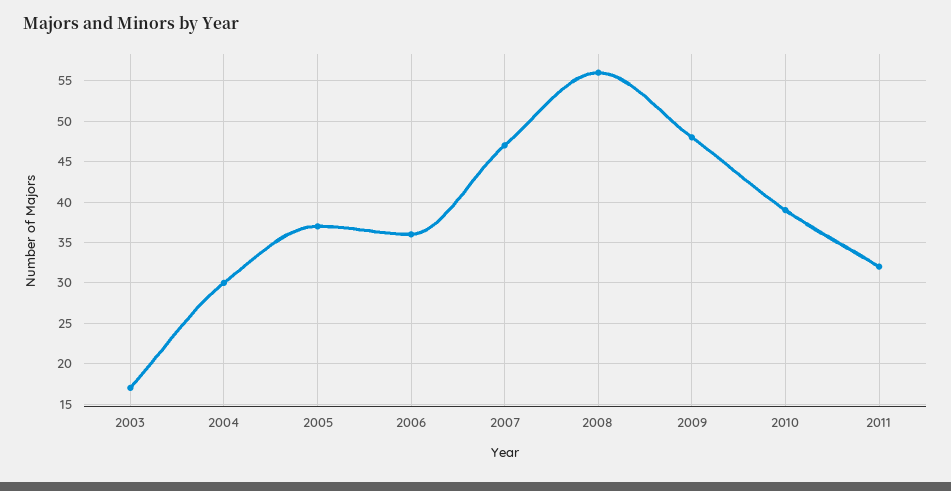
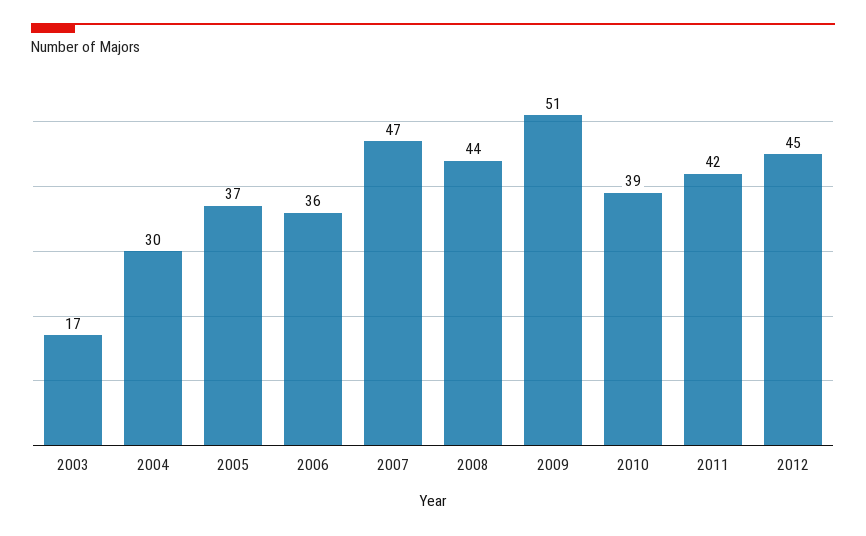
2008: 56 -> 44
2009: 48 -> 51
2011: 32 -> 42
2012: none -> 45

